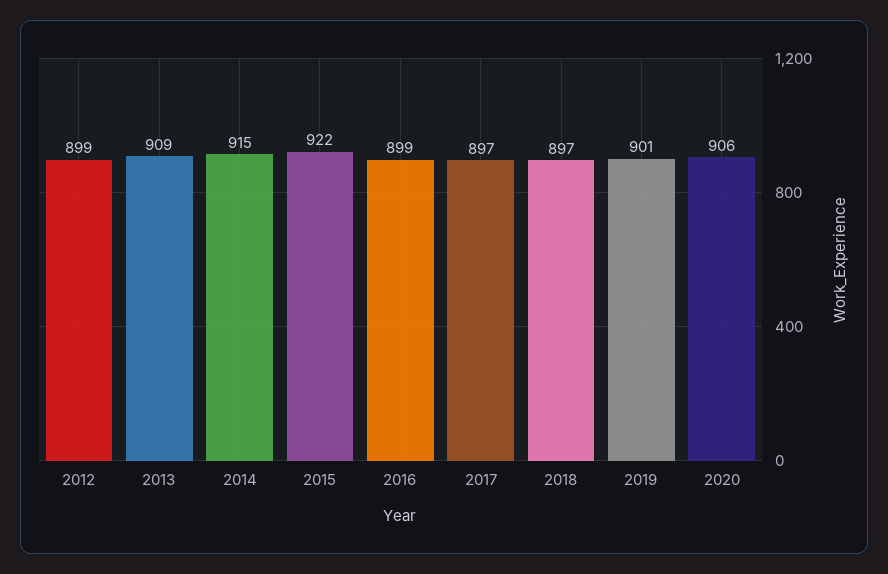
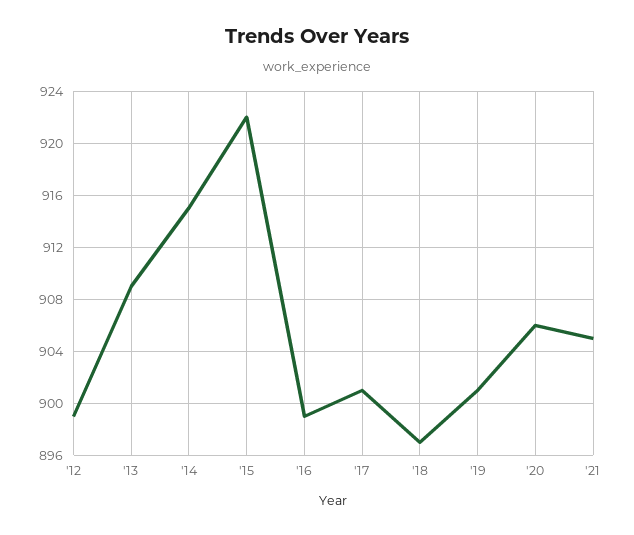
2017: 897 -> 901
'21: none -> 905

